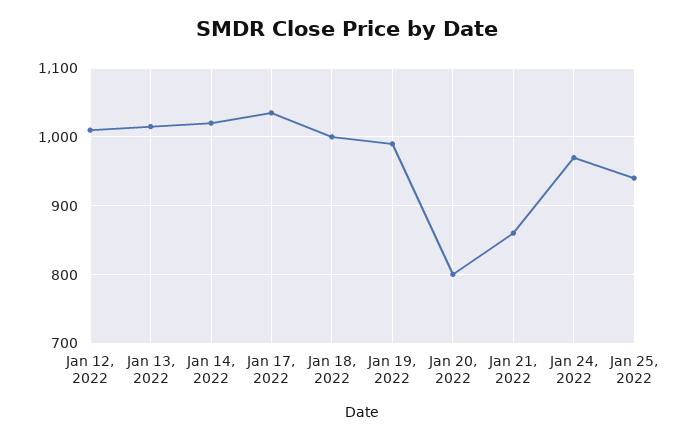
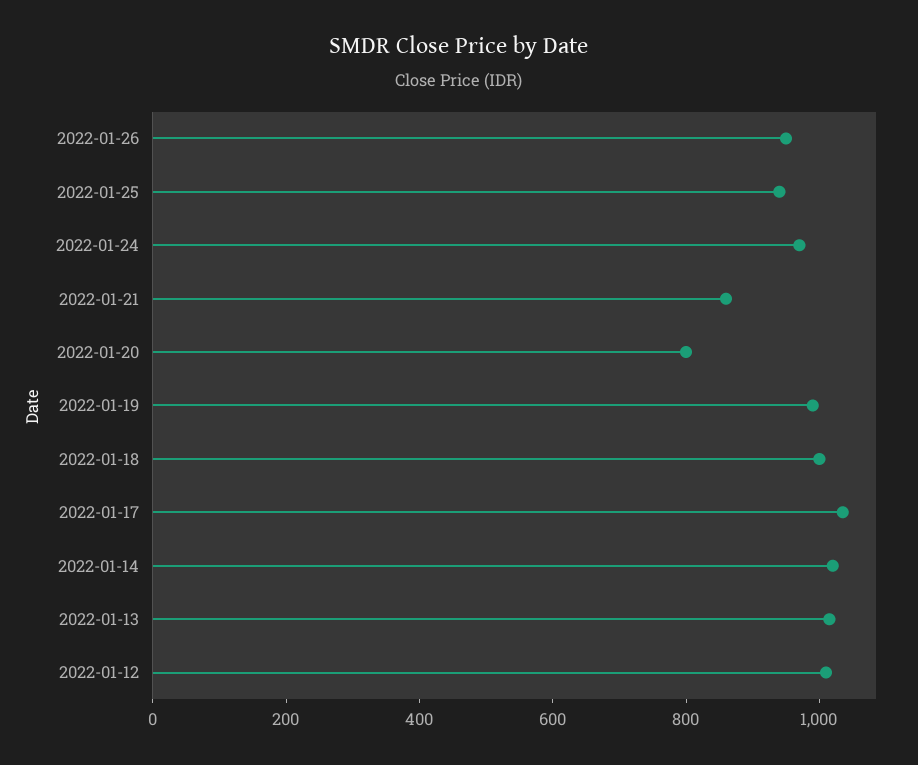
2022-01-26: none -> 950

